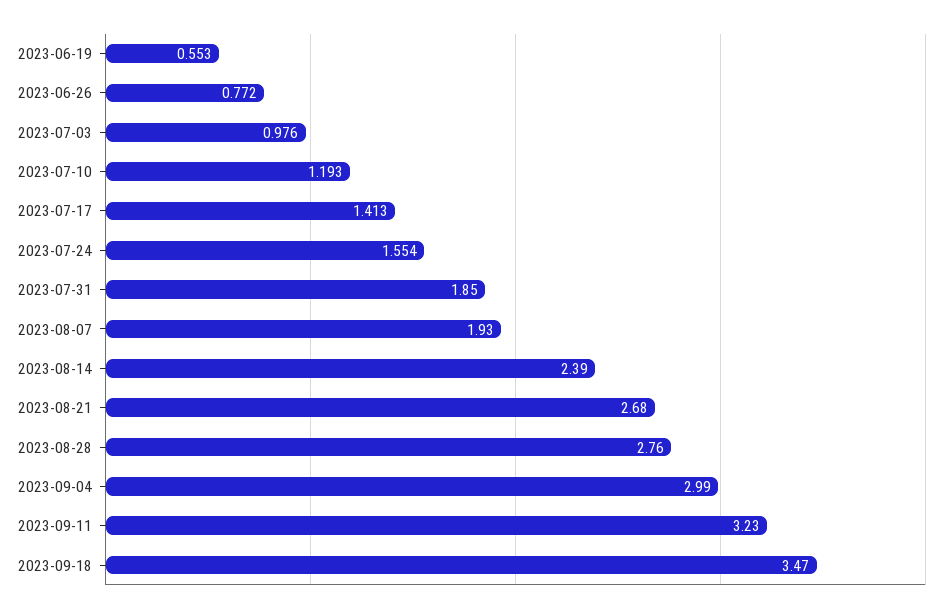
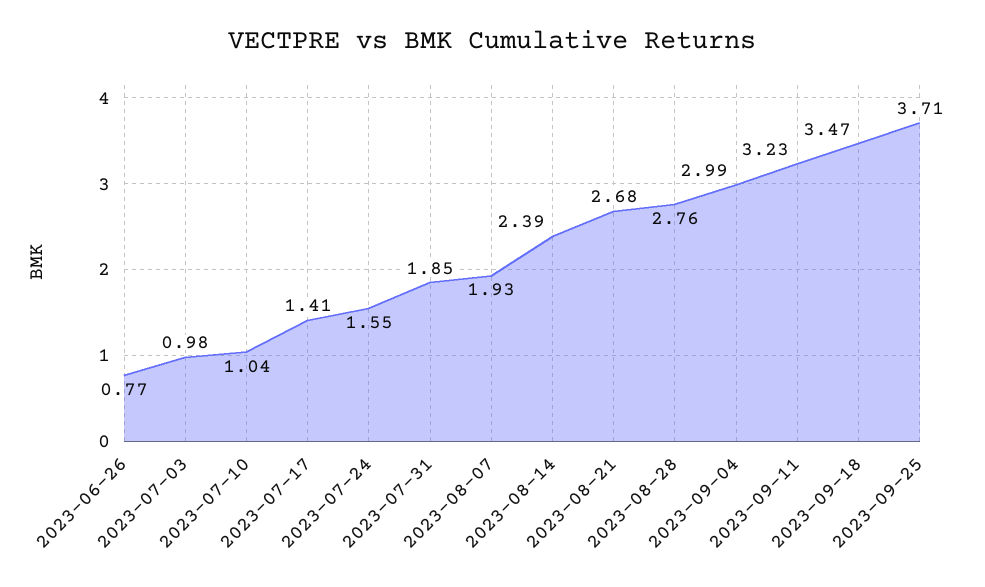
2023-06-19: 0.553 -> none
2023-07-10: 1.193 -> 1.04
2023-09-25: none -> 3.71

